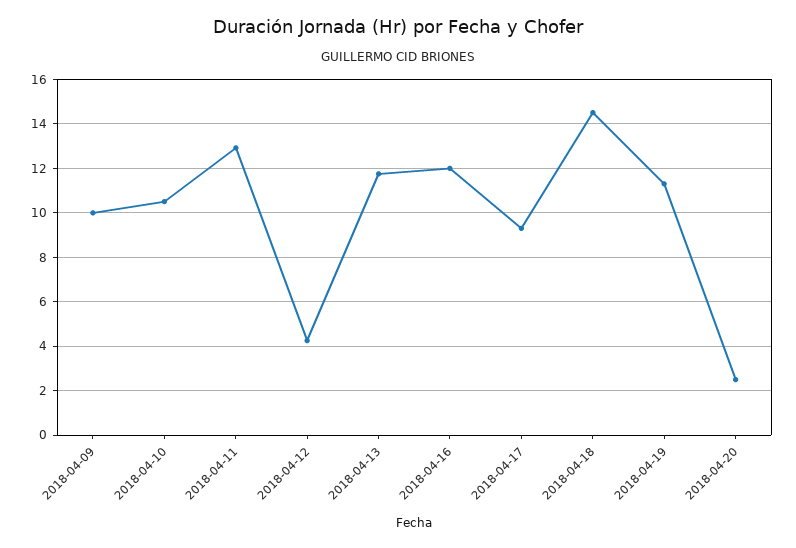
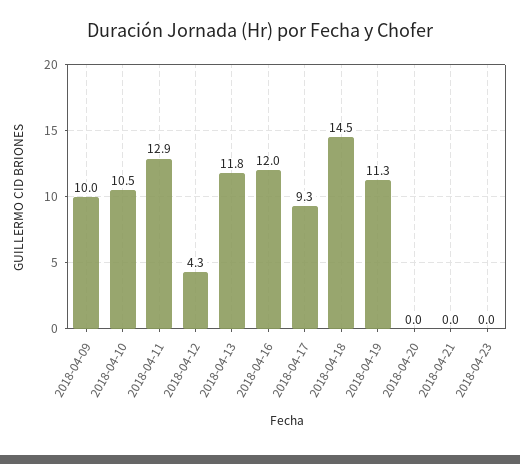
2018-04-20: 2.5 -> 0
2018-04-21: none -> 0
2018-04-23: none -> 0

